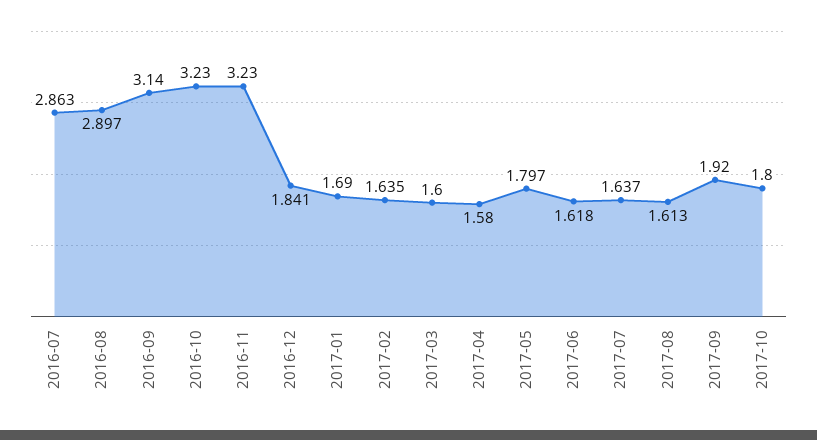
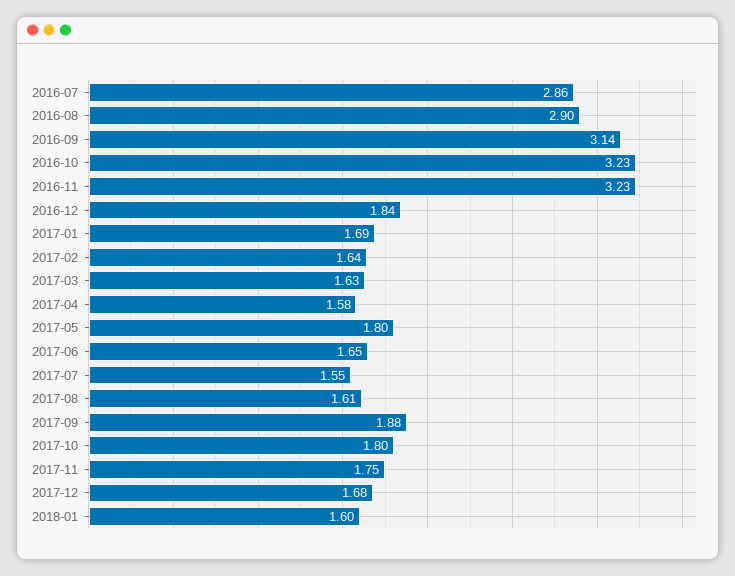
2017-03: 1.6 -> 1.63
2017-06: 1.618 -> 1.65
2017-07: 1.637 -> 1.55
2017-09: 1.92 -> 1.88
2017-11: none -> 1.75
2017-12: none -> 1.68
2018-01: none -> 1.6

